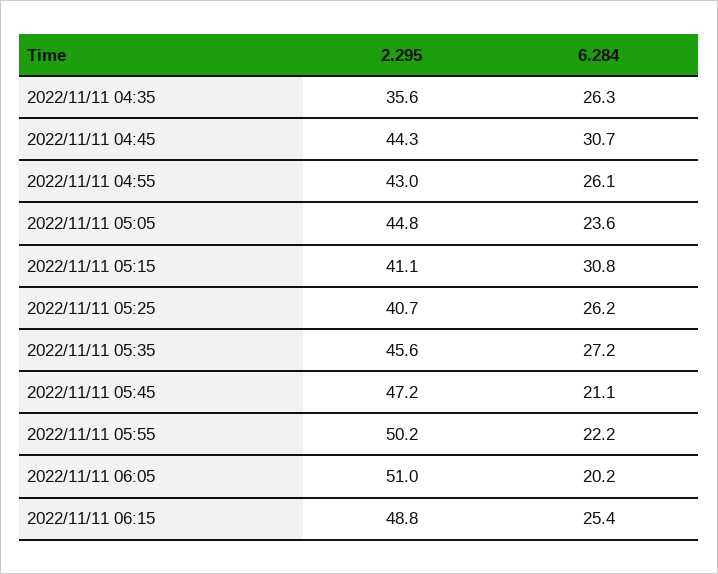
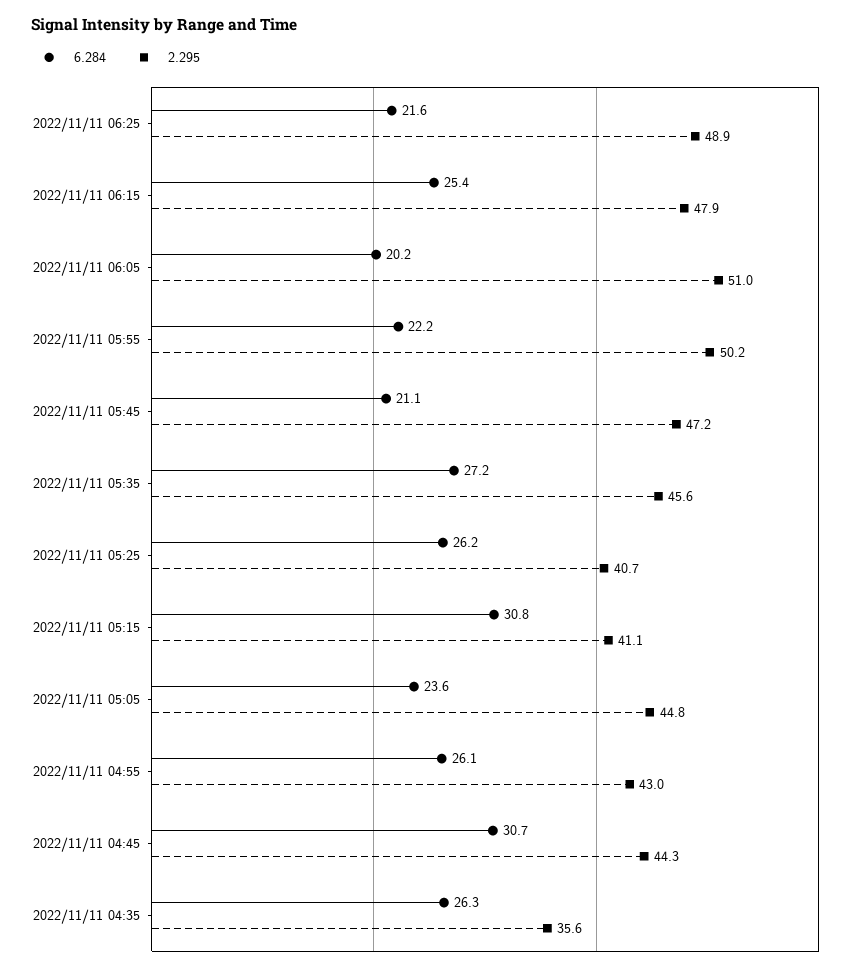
2.295, 2022/11/11 06:15: 48.8 -> 47.9
6.284, 2022/11/11 06:25: none -> 21.6
2.295, 2022/11/11 06:25: none -> 48.9

